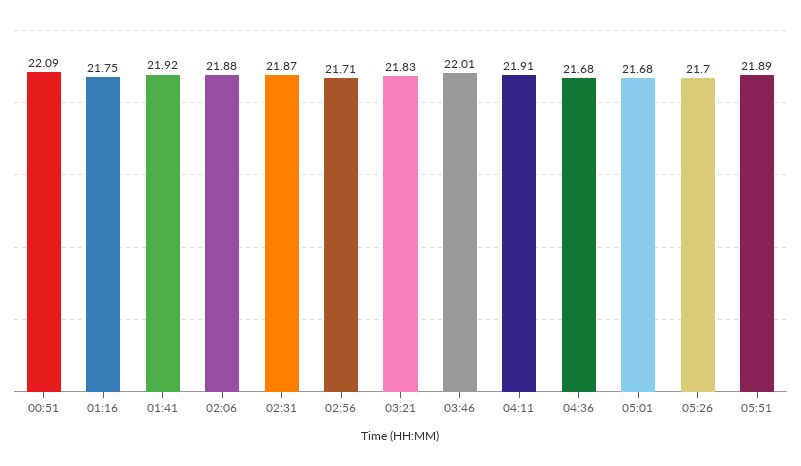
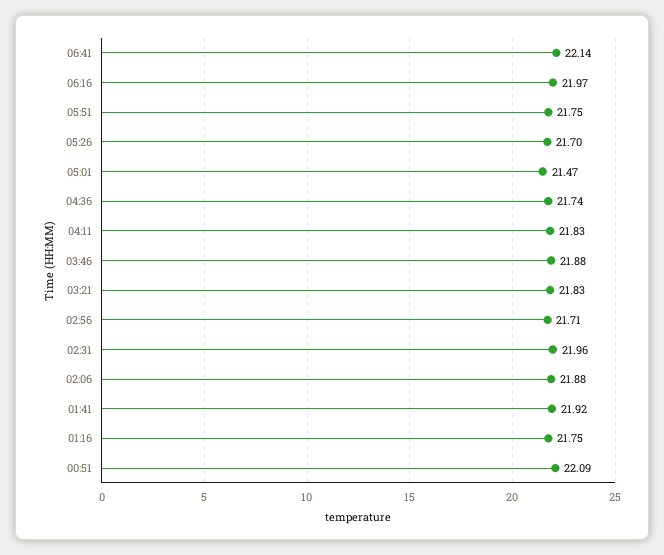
02:31: 21.87 -> 21.96
03:46: 22.01 -> 21.88
04:11: 21.91 -> 21.83
04:36: 21.68 -> 21.74
05:01: 21.68 -> 21.47
05:51: 21.89 -> 21.75
06:41: none -> 22.14
06:16: none -> 21.97

